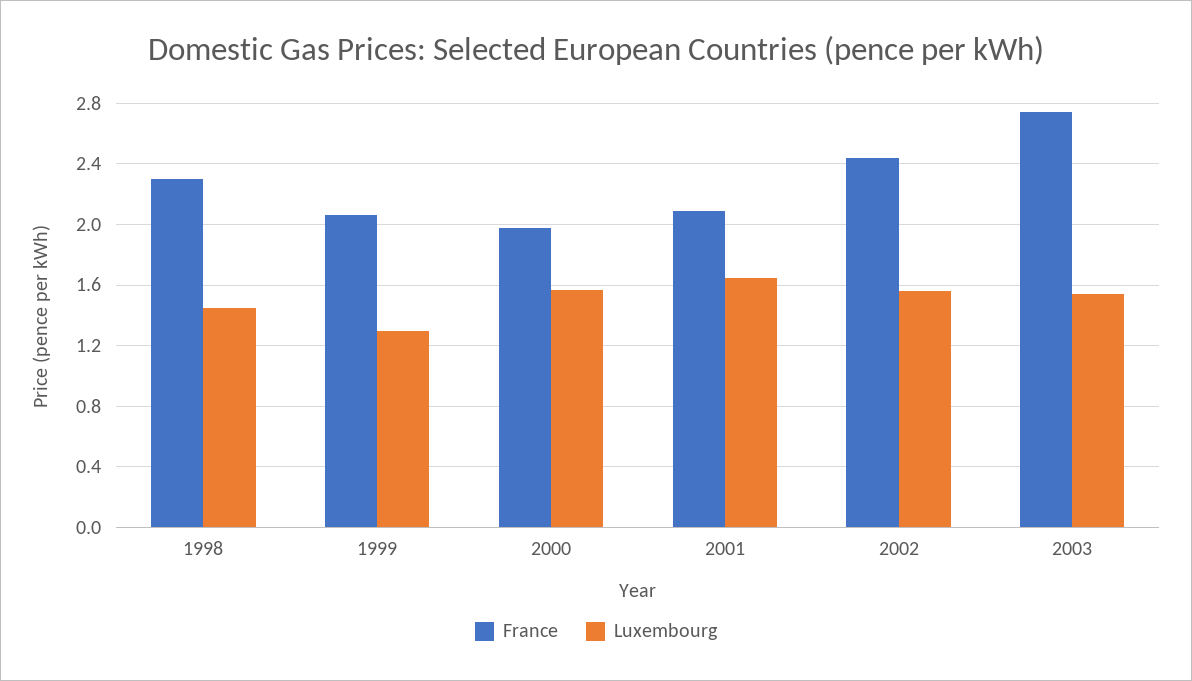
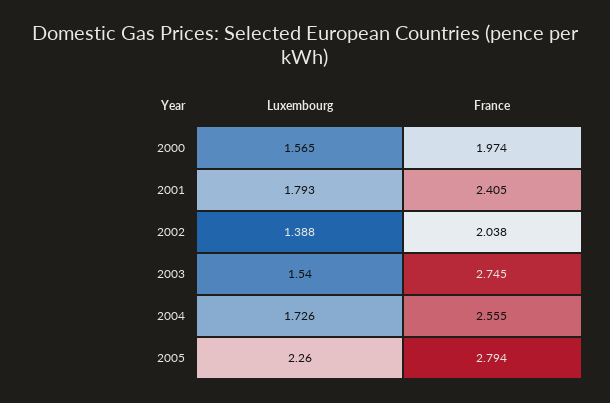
France, 1998: 2.3 -> none
Luxembourg, 1998: 1.45 -> none
France, 1999: 2.05 -> none
Luxembourg, 1999: 1.3 -> none
France, 2001: 2.1 -> 2.405
Luxembourg, 2001: 1.65 -> 1.793
France, 2002: 2.45 -> 2.038
Luxembourg, 2002: 1.55 -> 1.388
Luxembourg, 2004: none -> 1.726
France, 2004: none -> 2.555
Luxembourg, 2005: none -> 2.26
France, 2005: none -> 2.794

